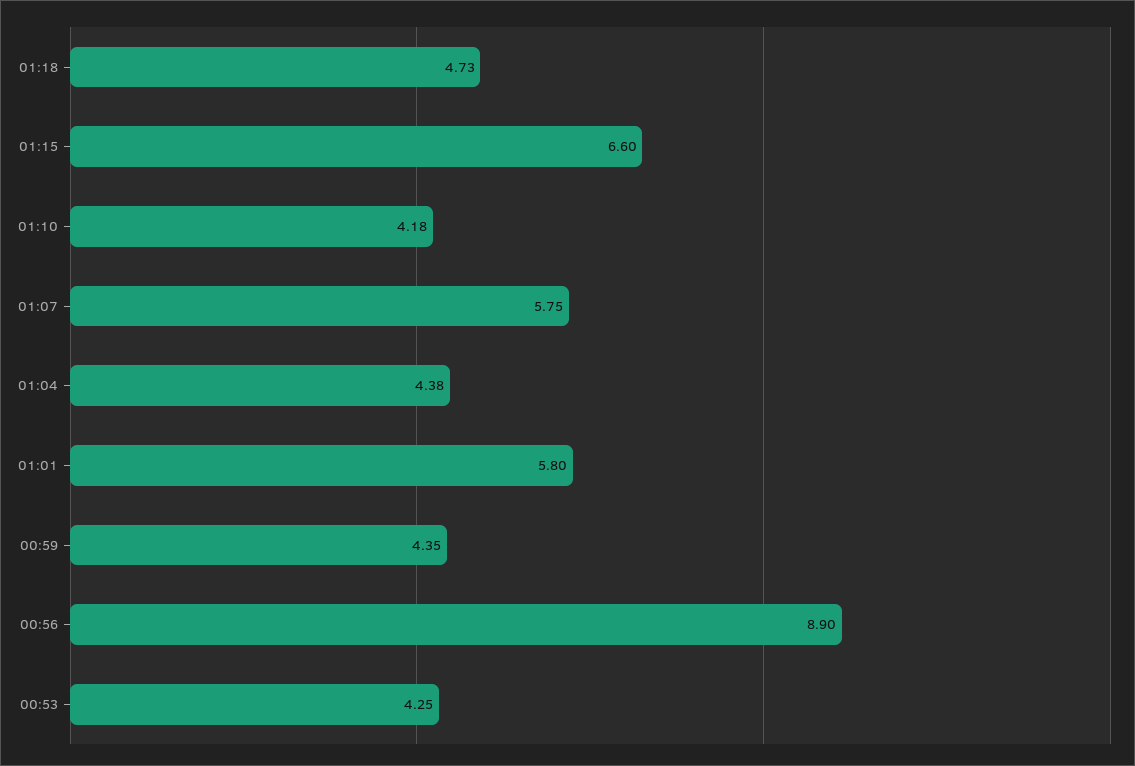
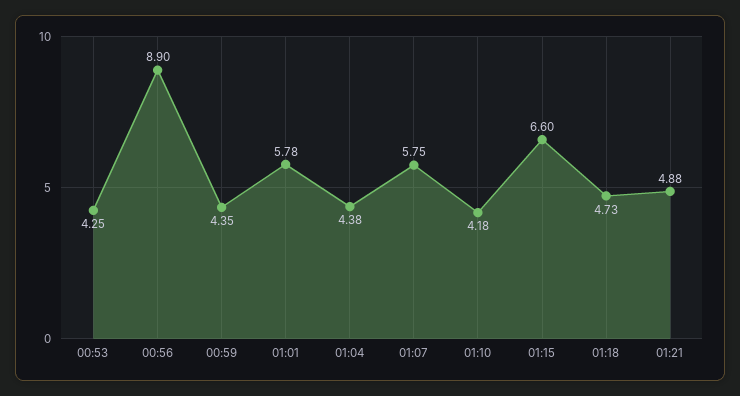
01:01: 5.8 -> 5.78
01:21: none -> 4.88

